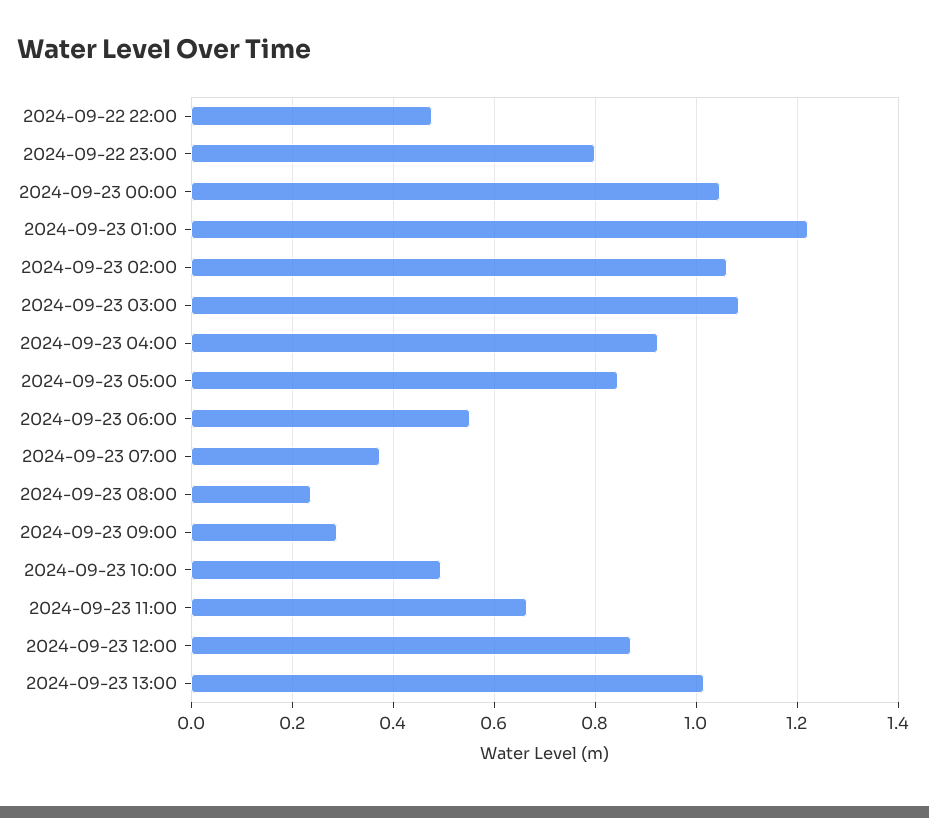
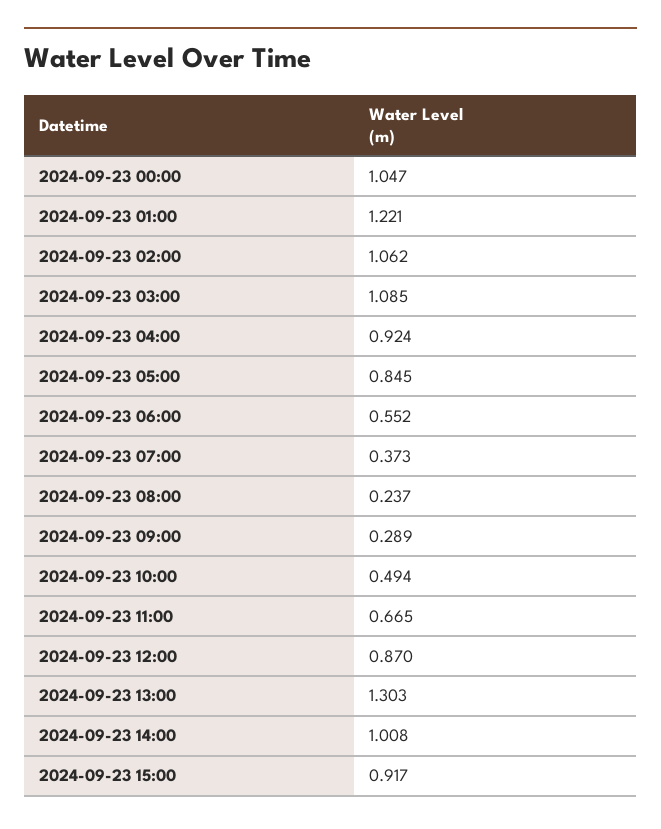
2024-09-22 22:00: 0.48 -> none
2024-09-22 23:00: 0.8 -> none
2024-09-23 13:00: 1.02 -> 1.303
2024-09-23 14:00: none -> 1.008
2024-09-23 15:00: none -> 0.917

